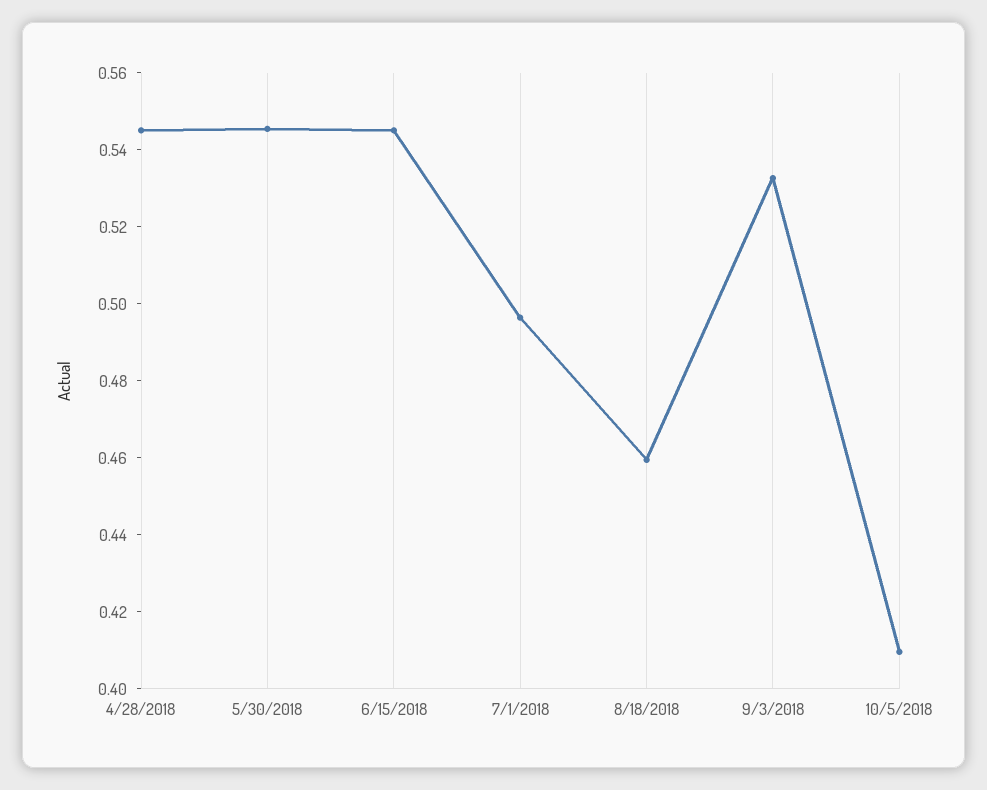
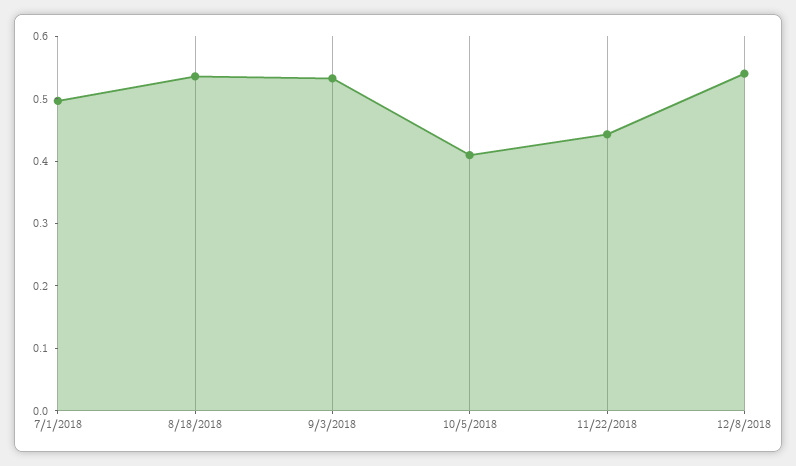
4/28/2018: 0.545 -> none
5/30/2018: 0.545 -> none
6/15/2018: 0.545 -> none
8/18/2018: 0.46 -> 0.54
11/22/2018: none -> 0.44
12/8/2018: none -> 0.54

